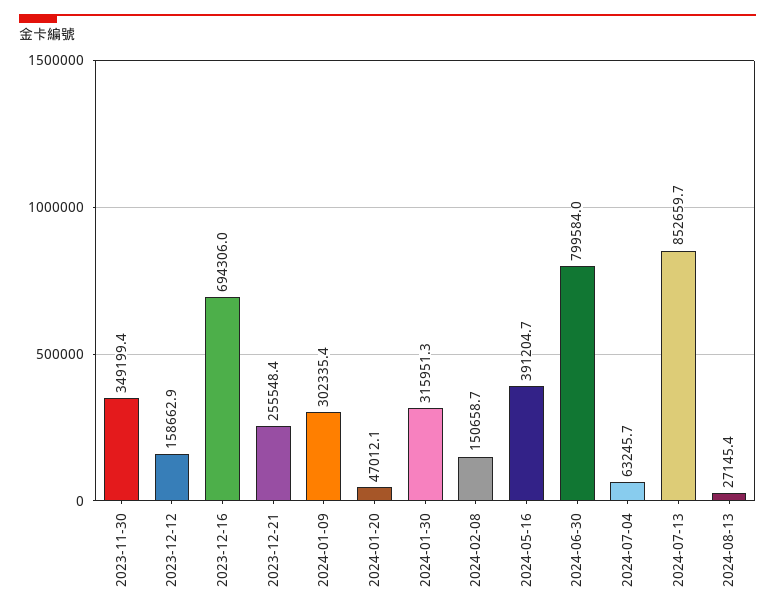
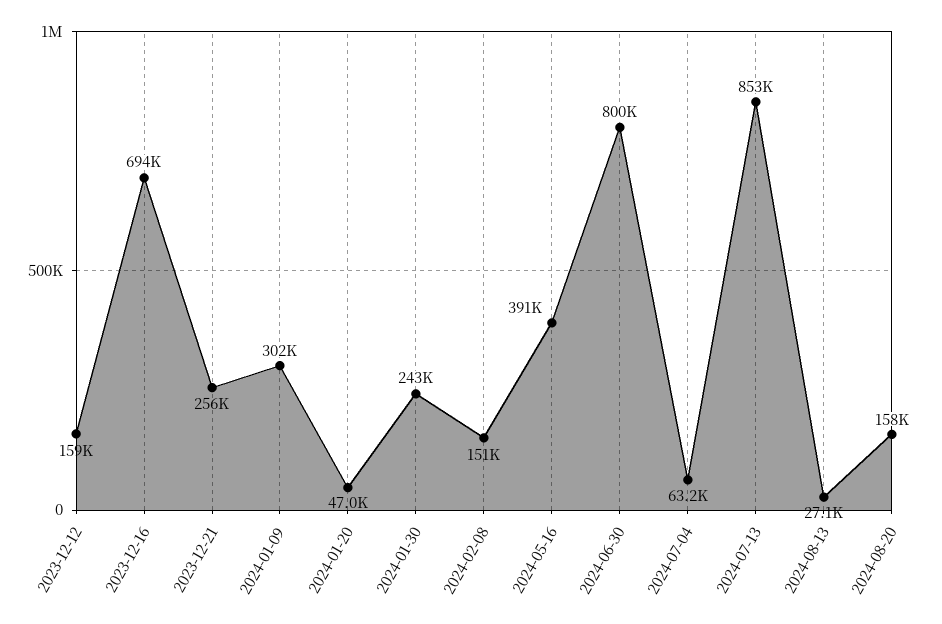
2023-11-30: 349199.4 -> none
2024-01-30: 315951.3 -> 243000
2024-08-20: none -> 158000

